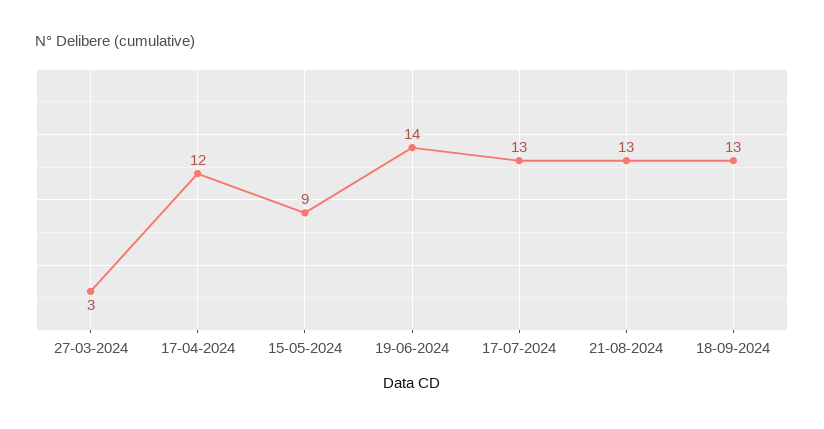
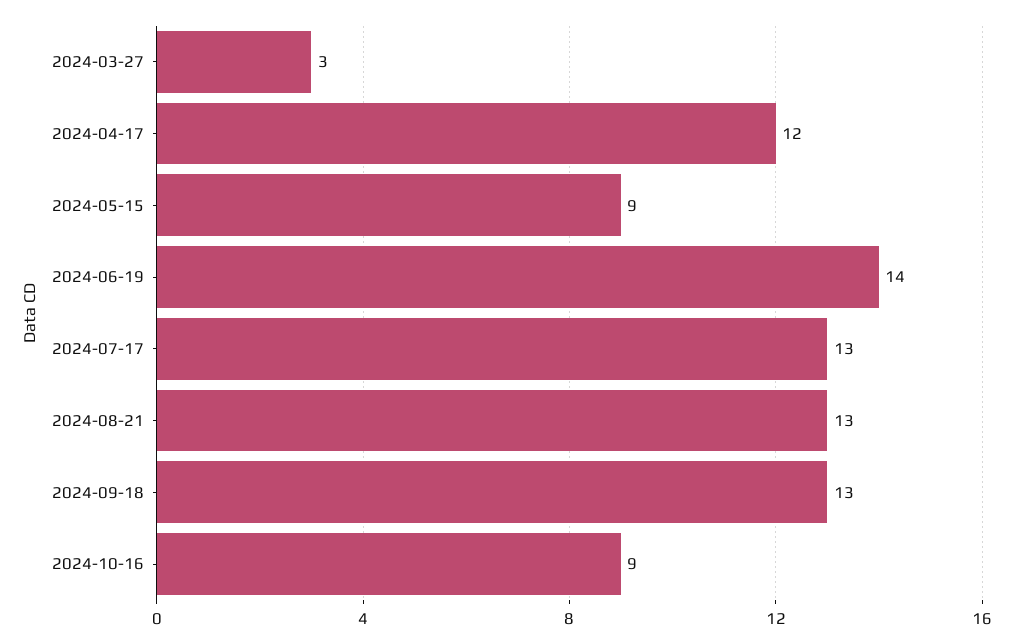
2024-10-16: none -> 9

